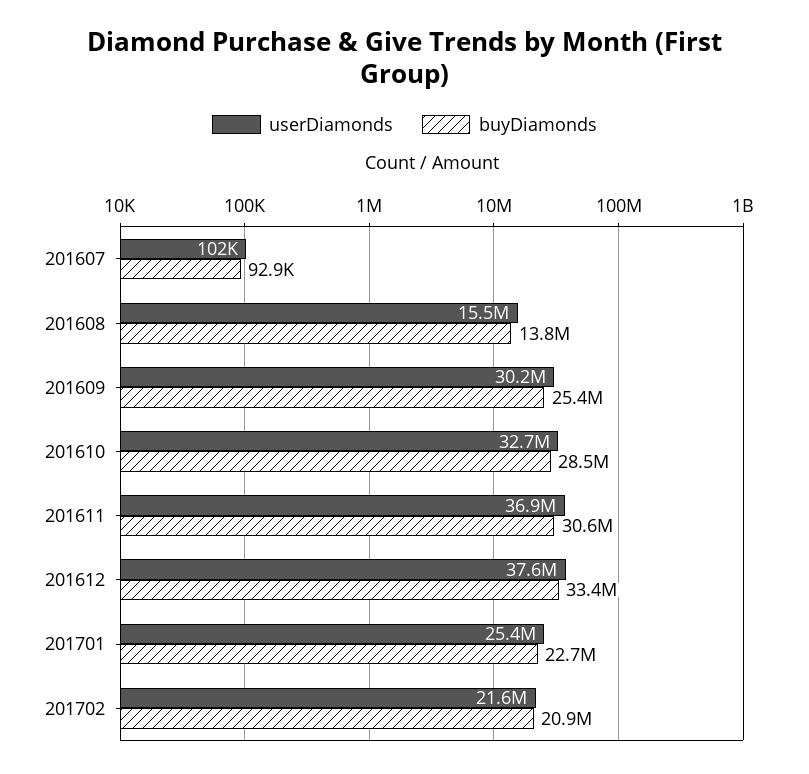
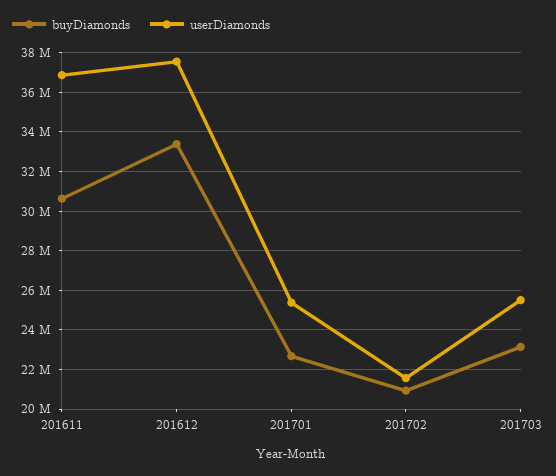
userDiamonds, 201607: 102000 -> none
buyDiamonds, 201607: 92900 -> none
userDiamonds, 201608: 15500000 -> none
buyDiamonds, 201608: 13800000 -> none
userDiamonds, 201609: 30200000 -> none
buyDiamonds, 201609: 25400000 -> none
userDiamonds, 201610: 32700000 -> none
buyDiamonds, 201610: 28500000 -> none
buyDiamonds, 201703: none -> 23000000
userDiamonds, 201703: none -> 25500000

